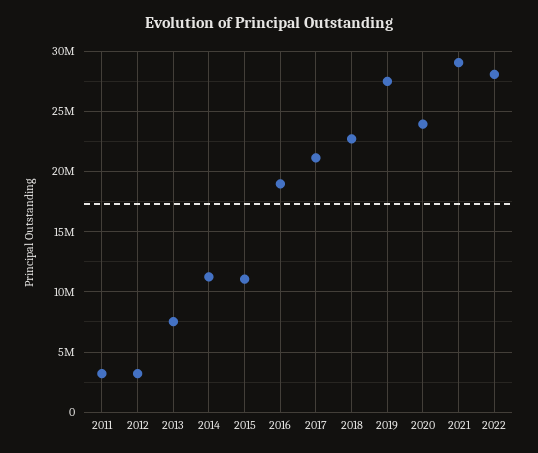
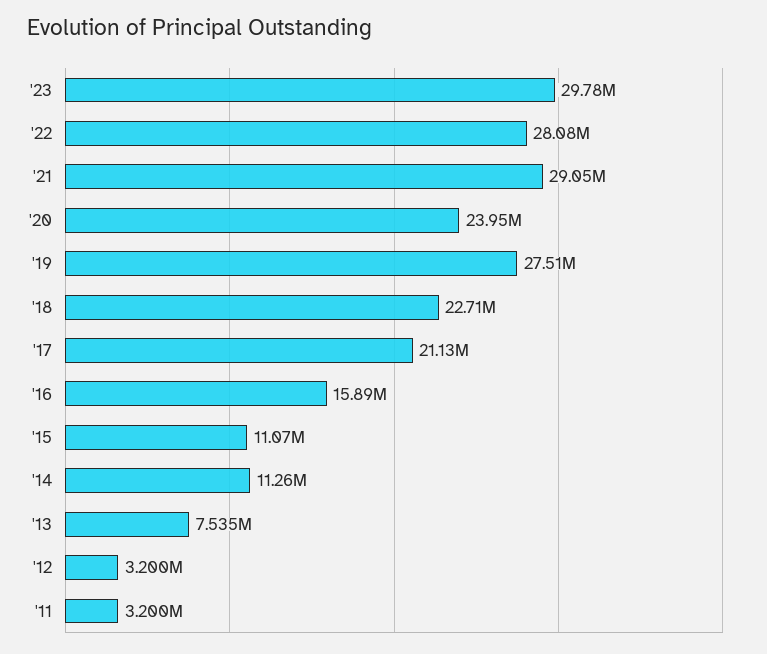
2016: 19000000 -> 15890000
'23: none -> 29780000

